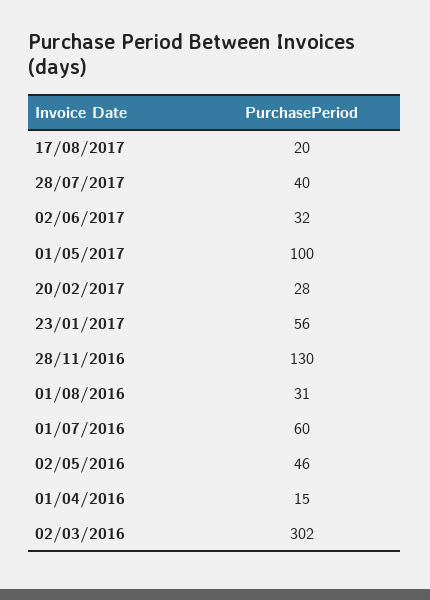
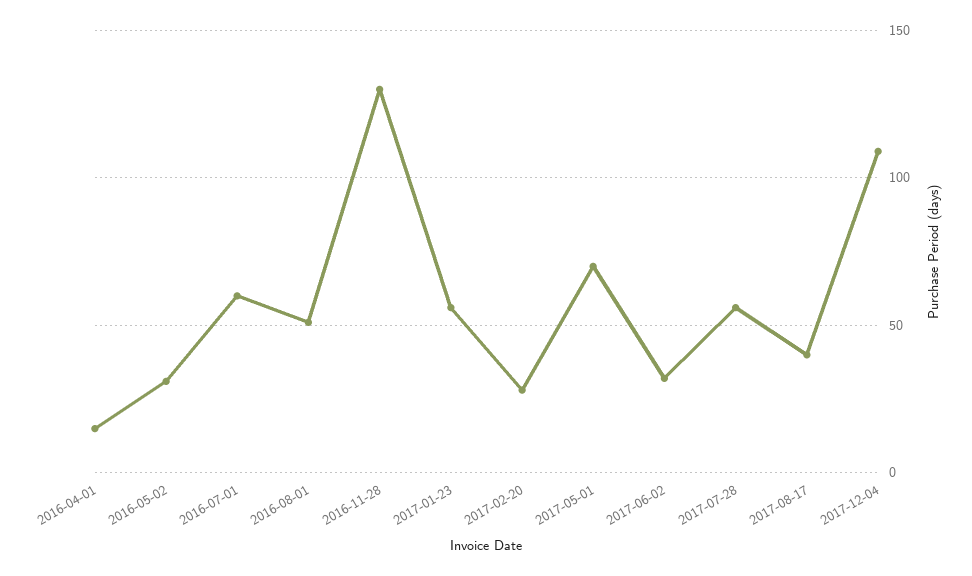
17/08/2017: 20 -> 40
28/07/2017: 40 -> 55
01/05/2017: 100 -> 70
01/08/2016: 31 -> 50
02/05/2016: 46 -> 30
02/03/2016: 302 -> none
2017-12-04: none -> 110

